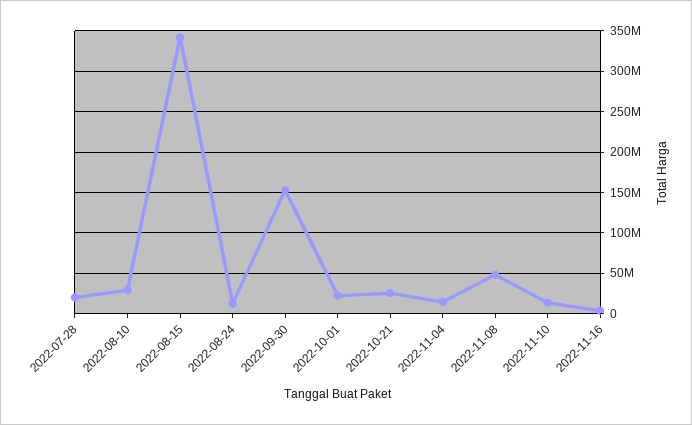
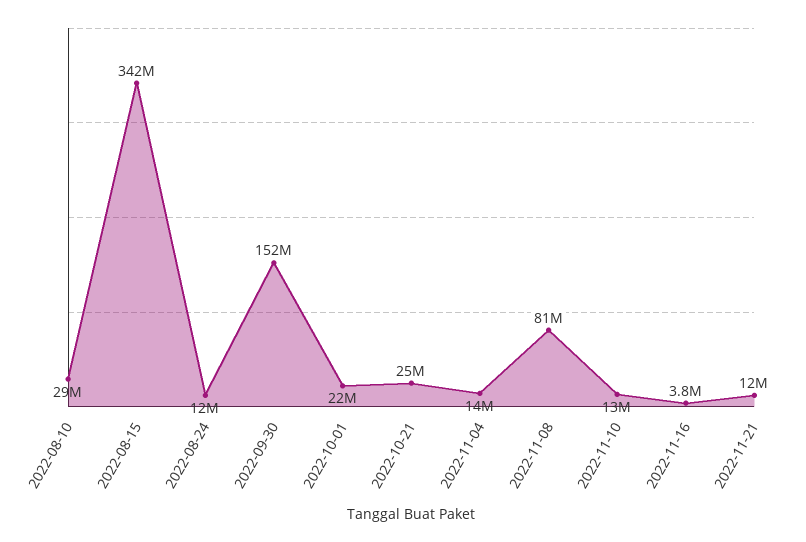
2022-07-28: 20000000 -> none
2022-11-08: 50000000 -> 81000000
2022-11-21: none -> 12000000

